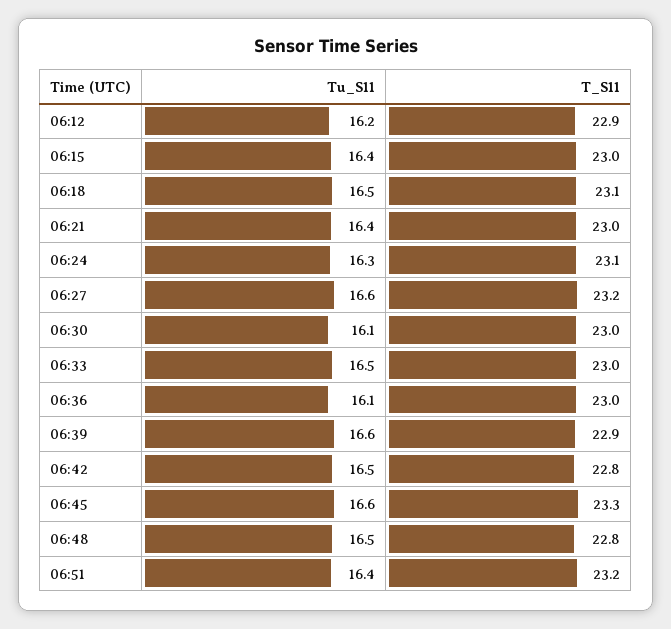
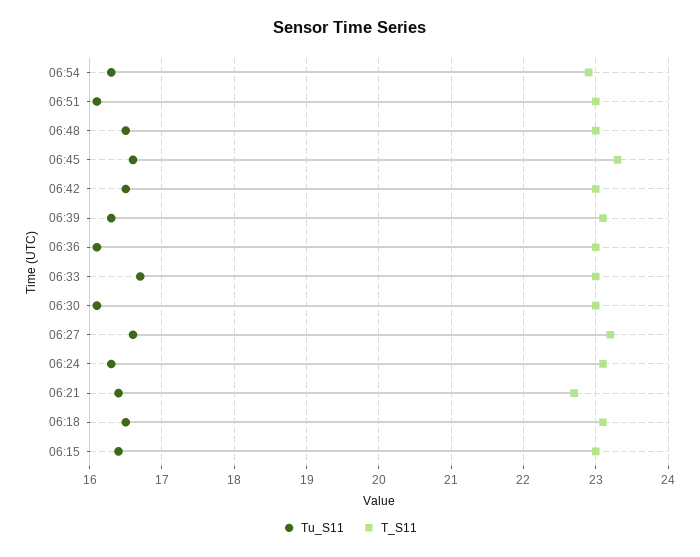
Tu_S11, 06:12: 16.2 -> none
T_S11, 06:12: 22.9 -> none
T_S11, 06:21: 23 -> 22.7
Tu_S11, 06:33: 16.5 -> 16.7
Tu_S11, 06:39: 16.6 -> 16.3
T_S11, 06:39: 22.9 -> 23.1
T_S11, 06:42: 22.8 -> 23
T_S11, 06:48: 22.8 -> 23
Tu_S11, 06:51: 16.4 -> 16.1
T_S11, 06:51: 23.2 -> 23
Tu_S11, 06:54: none -> 16.3
T_S11, 06:54: none -> 22.9

